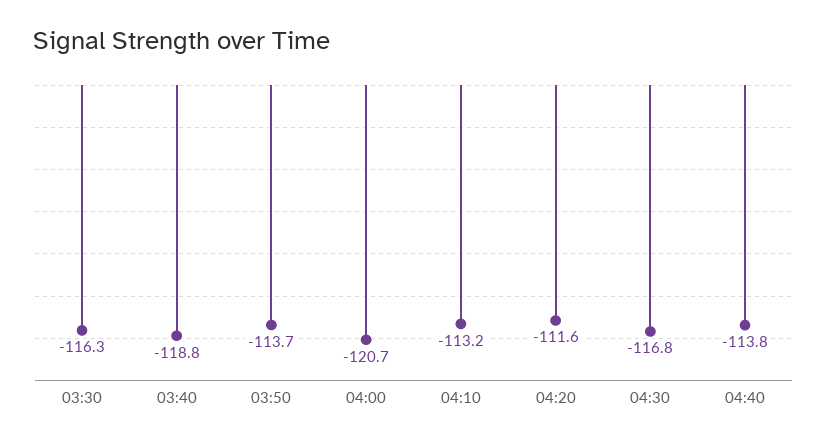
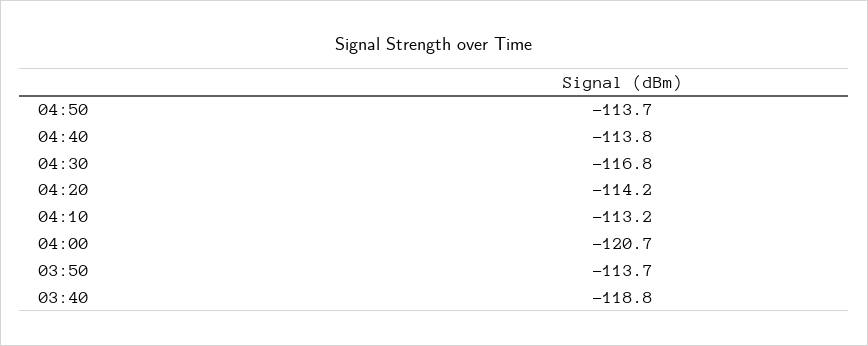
03:30: -116.3 -> none
04:20: -111.6 -> -114.2
04:50: none -> -113.7

